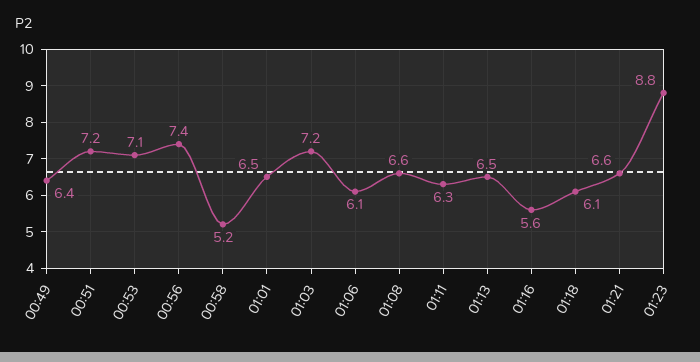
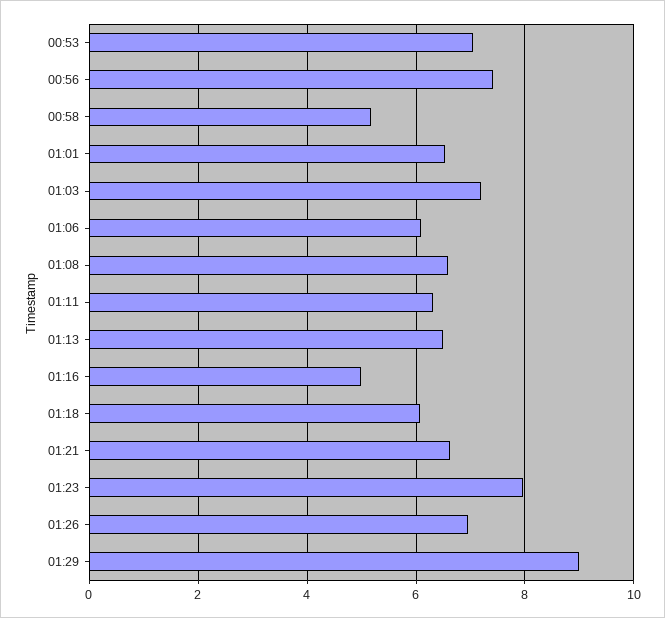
00:49: 6.4 -> none
00:51: 7.2 -> none
01:16: 5.6 -> 5
01:23: 8.8 -> 8
01:26: none -> 7
01:29: none -> 9

